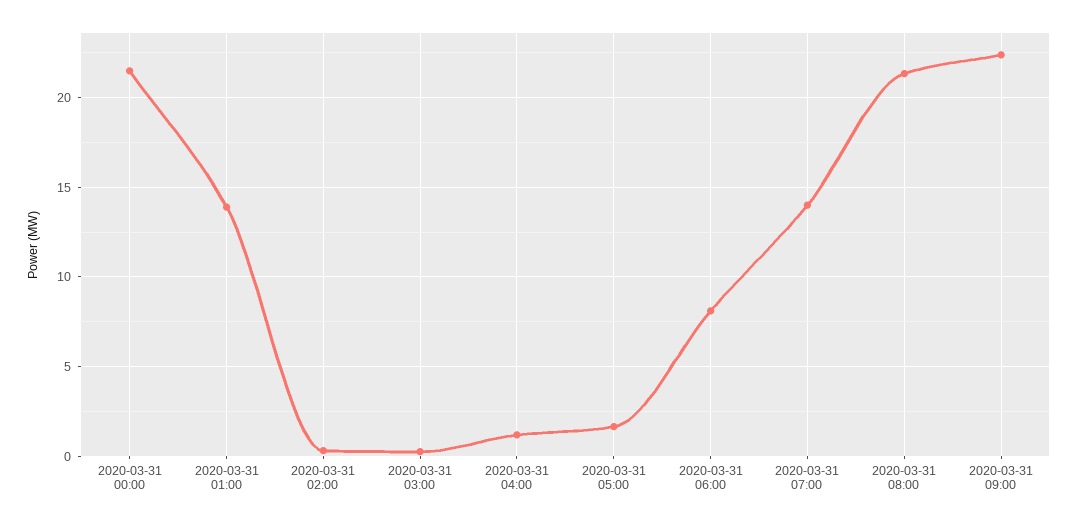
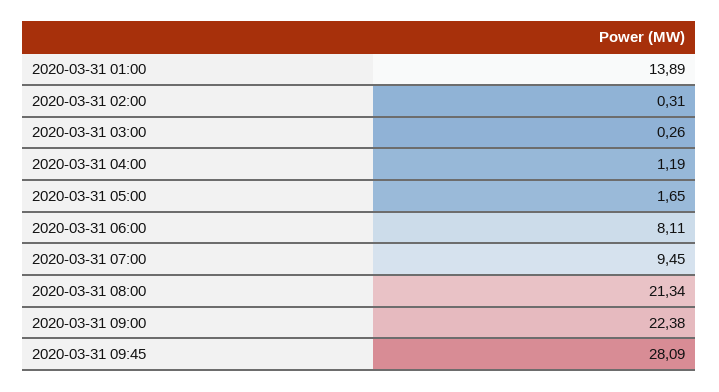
2020-03-31 00:00: 21.5 -> none
2020-03-31 07:00: 14 -> 9.45
2020-03-31 09:45: none -> 28.09

